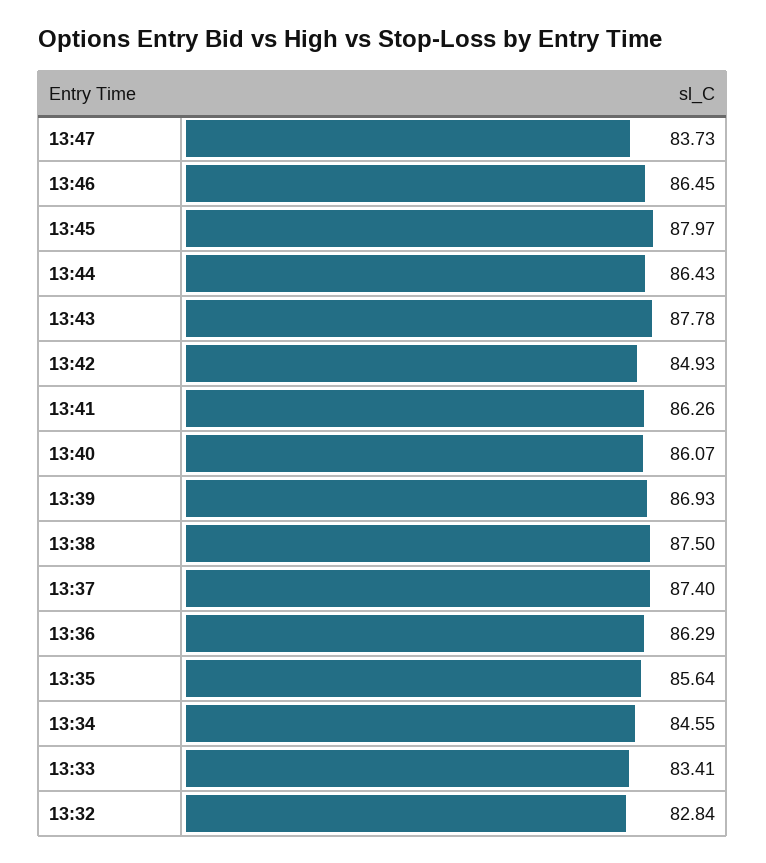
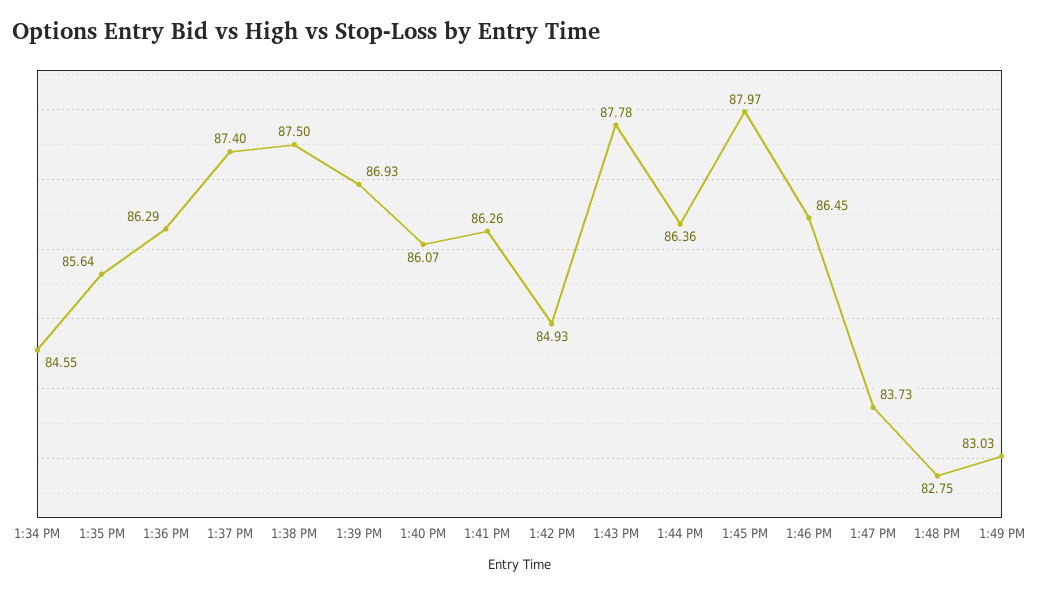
13:44: 86.43 -> 86.36
13:33: 83.41 -> none
13:32: 82.84 -> none
1:48 PM: none -> 82.75
1:49 PM: none -> 83.03

